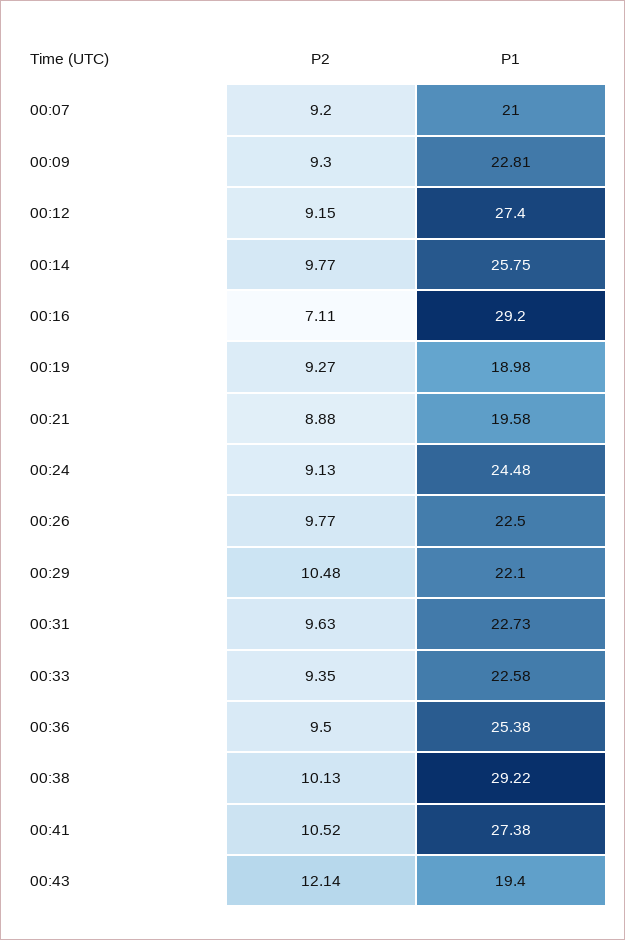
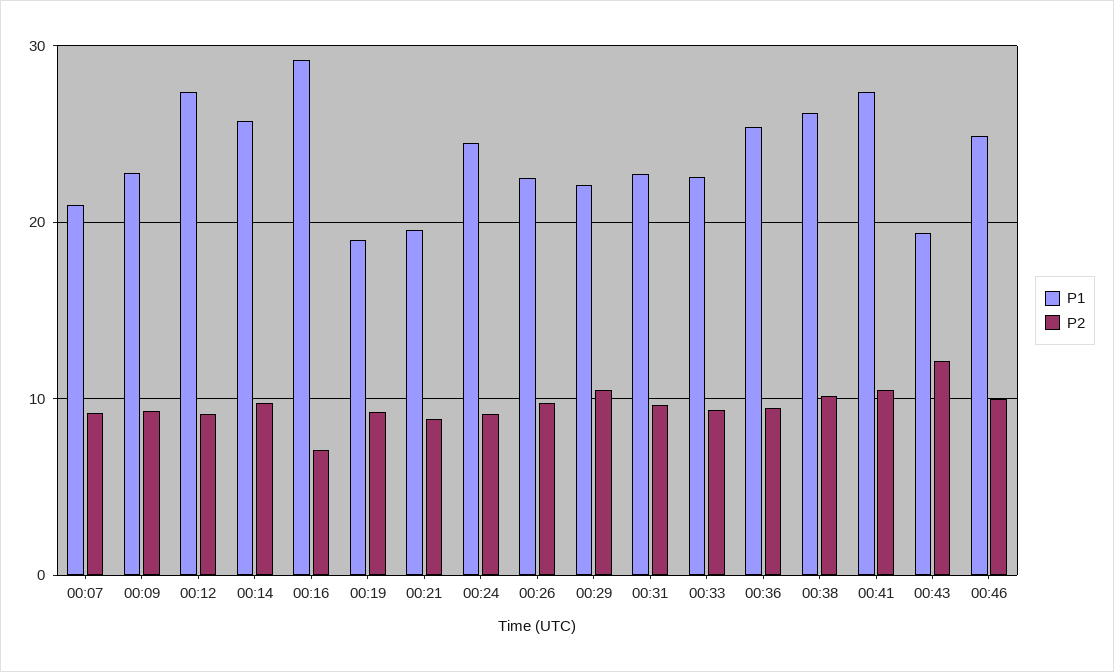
P1, 00:38: 29.22 -> 26
P1, 00:46: none -> 25
P2, 00:46: none -> 10

